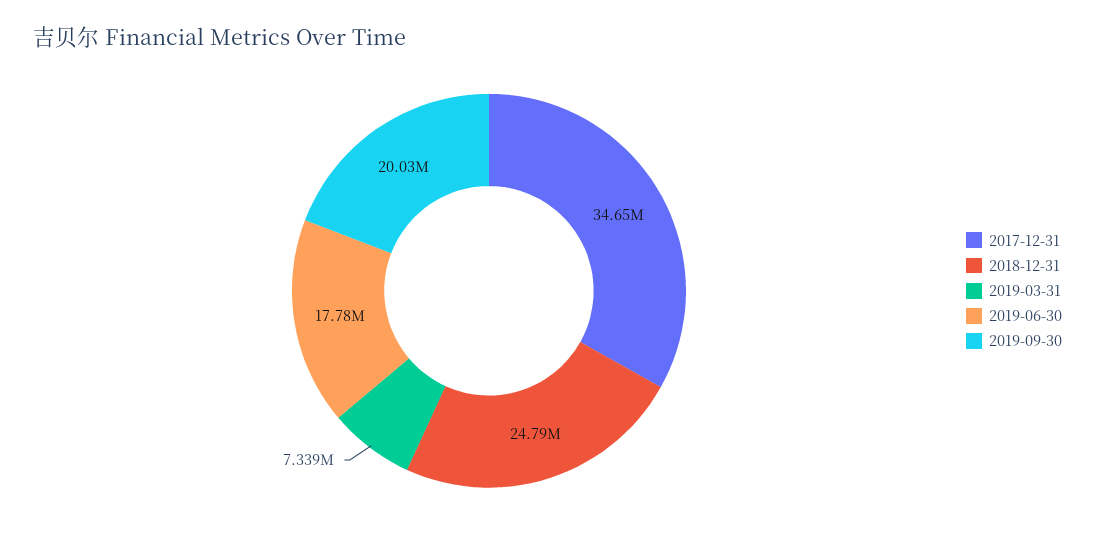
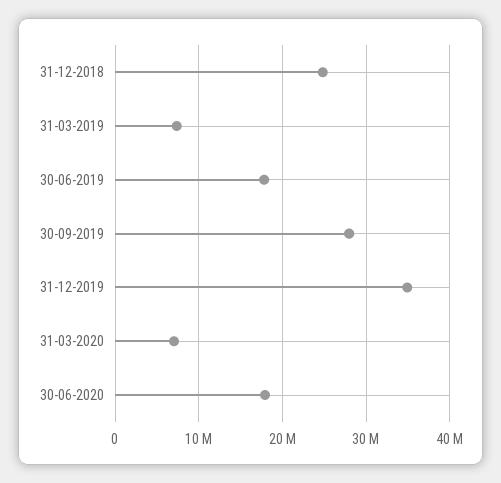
2017-12-31: 34650000 -> none
2019-09-30: 20030000 -> 28000000
31-12-2019: none -> 35000000
31-03-2020: none -> 7000000
30-06-2020: none -> 18000000

